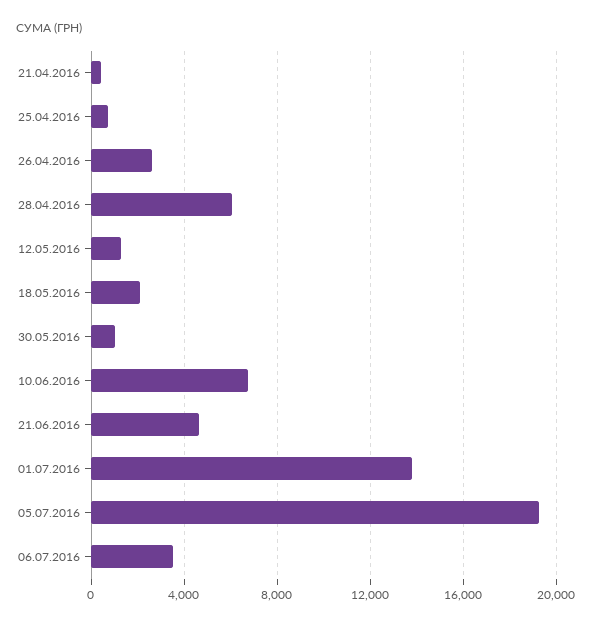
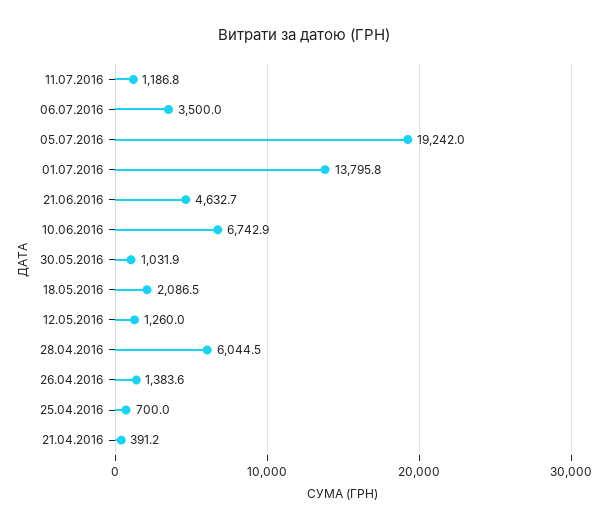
26.04.2016: 2500 -> 1383.6
11.07.2016: none -> 1186.8

